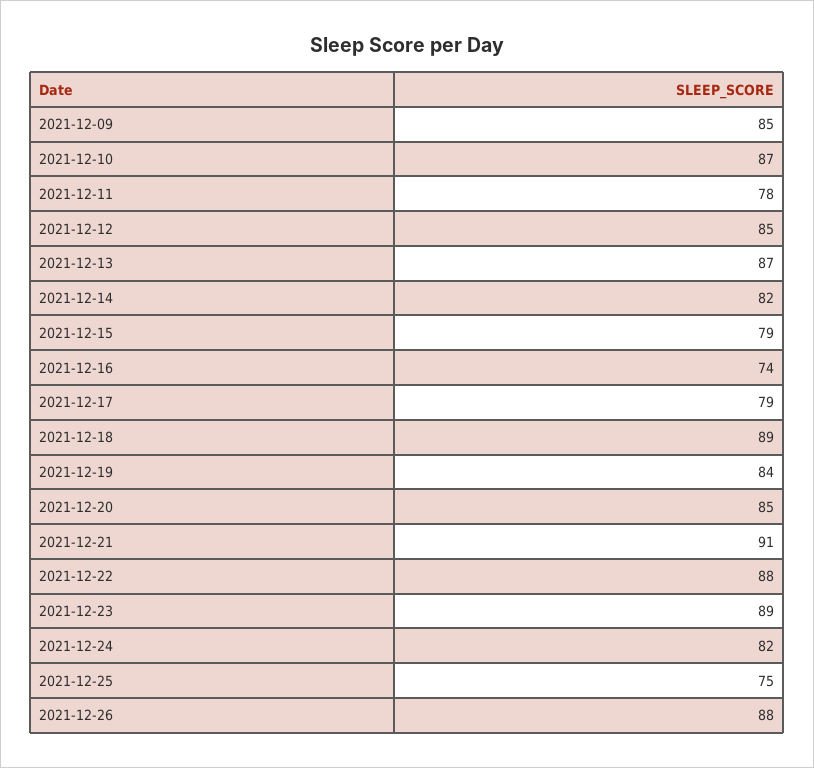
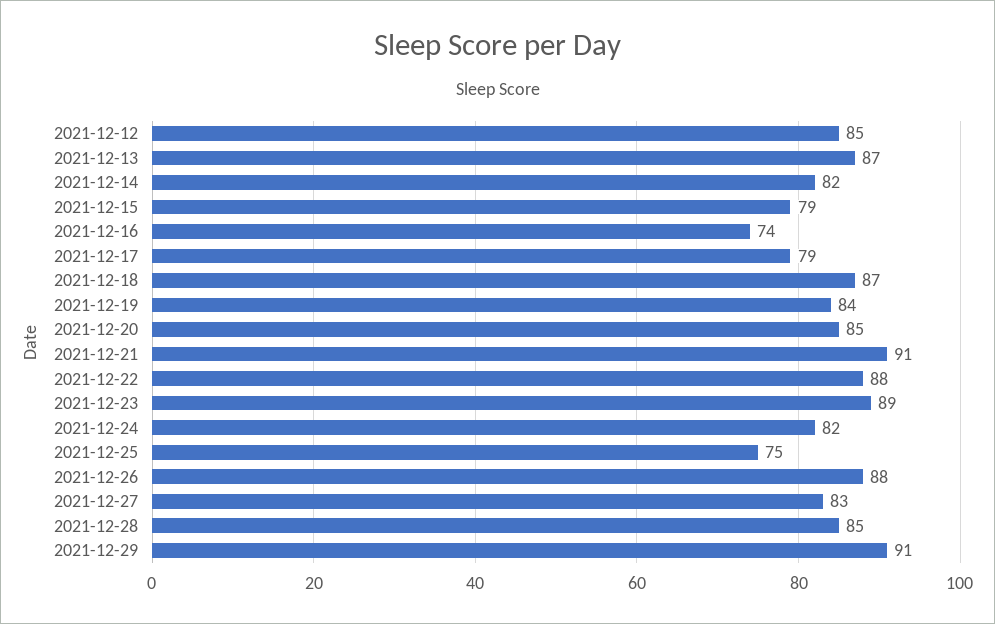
2021-12-09: 85 -> none
2021-12-10: 87 -> none
2021-12-11: 78 -> none
2021-12-18: 89 -> 87
2021-12-27: none -> 83
2021-12-28: none -> 85
2021-12-29: none -> 91

